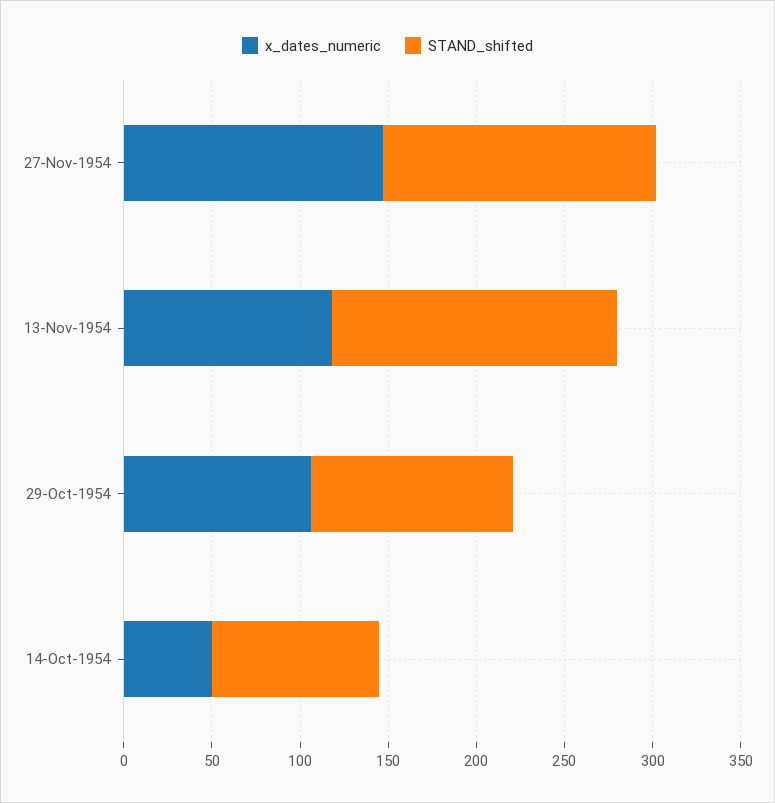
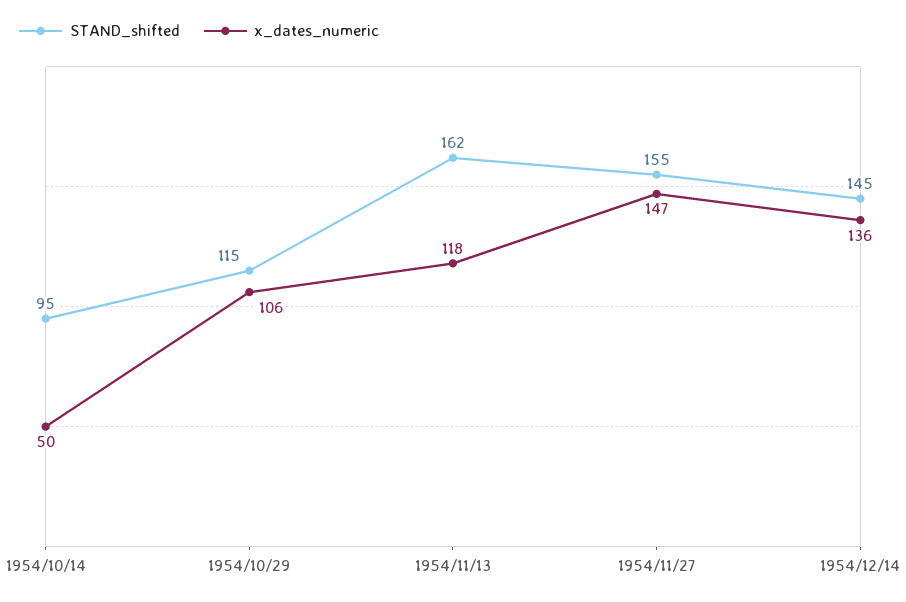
STAND_shifted, 1954/12/14: none -> 145
x_dates_numeric, 1954/12/14: none -> 136

